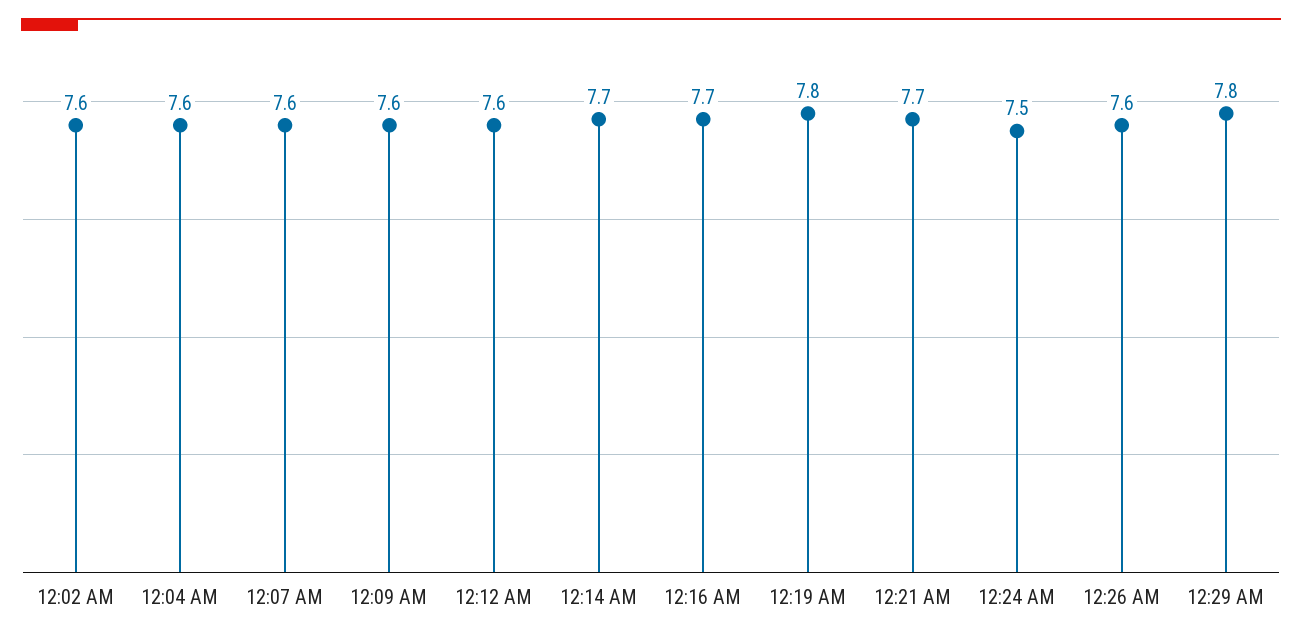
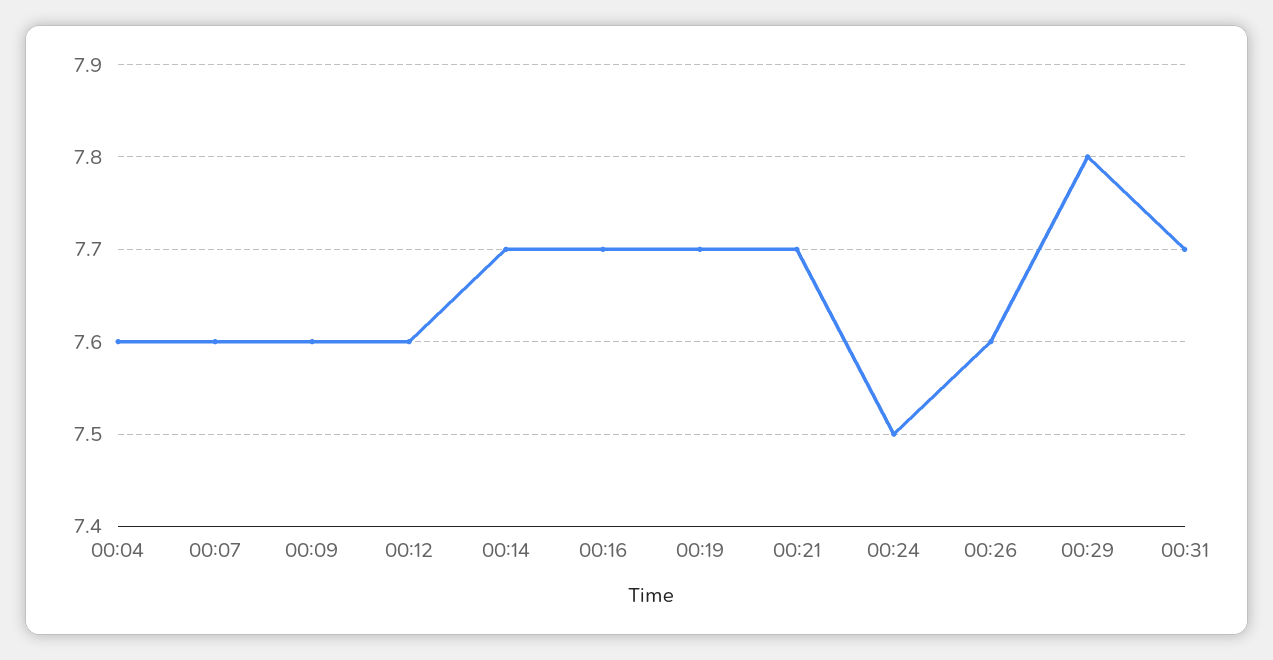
12:02 AM: 7.6 -> none
12:19 AM: 7.8 -> 7.7
00:31: none -> 7.7

